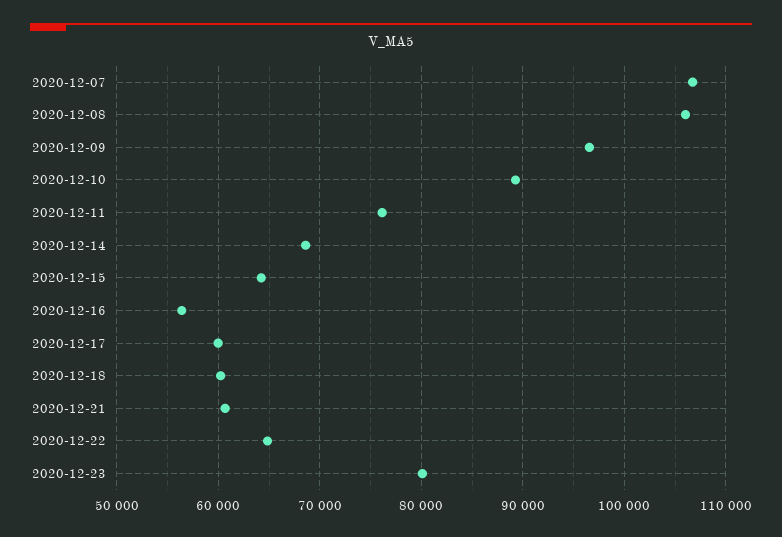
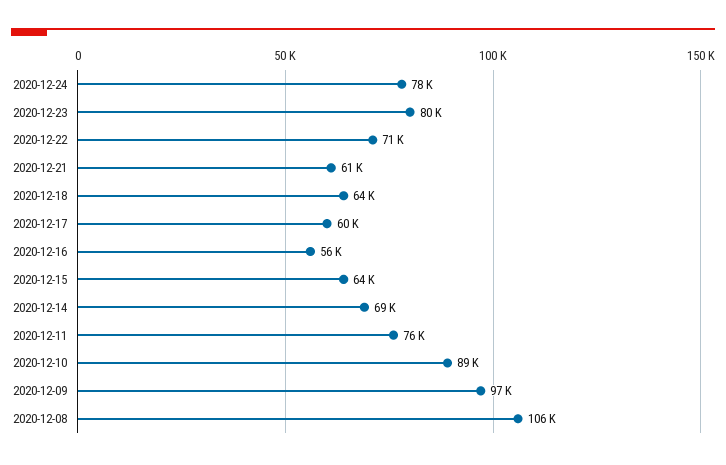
2020-12-07: 107000 -> none
2020-12-18: 60000 -> 64000
2020-12-22: 65000 -> 71000
2020-12-24: none -> 78000

